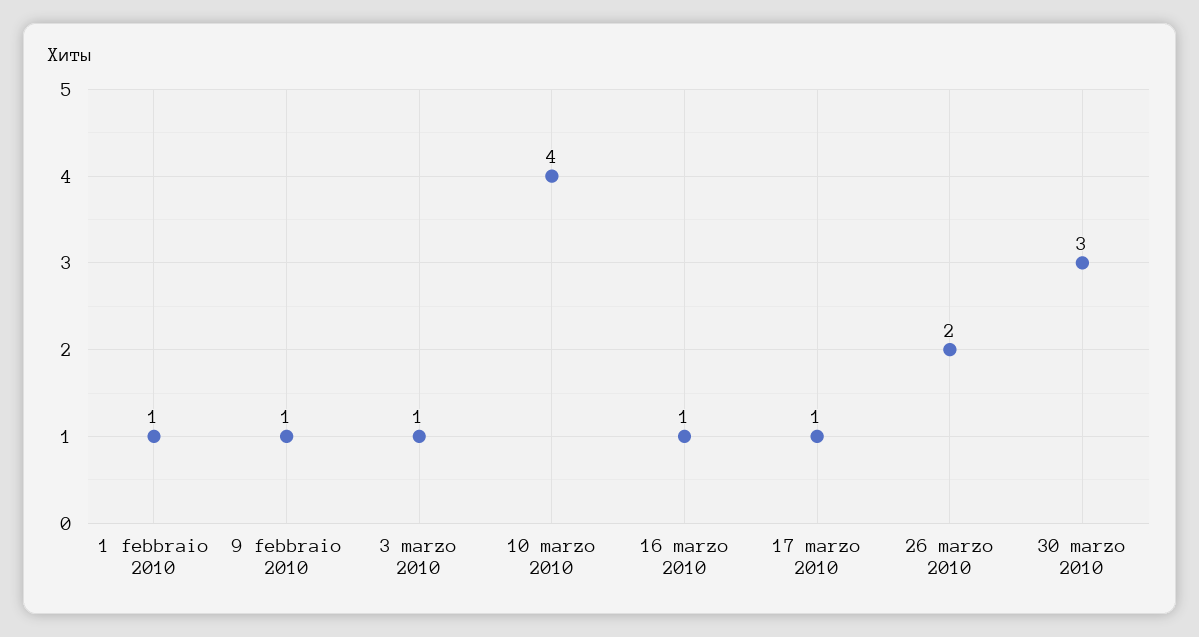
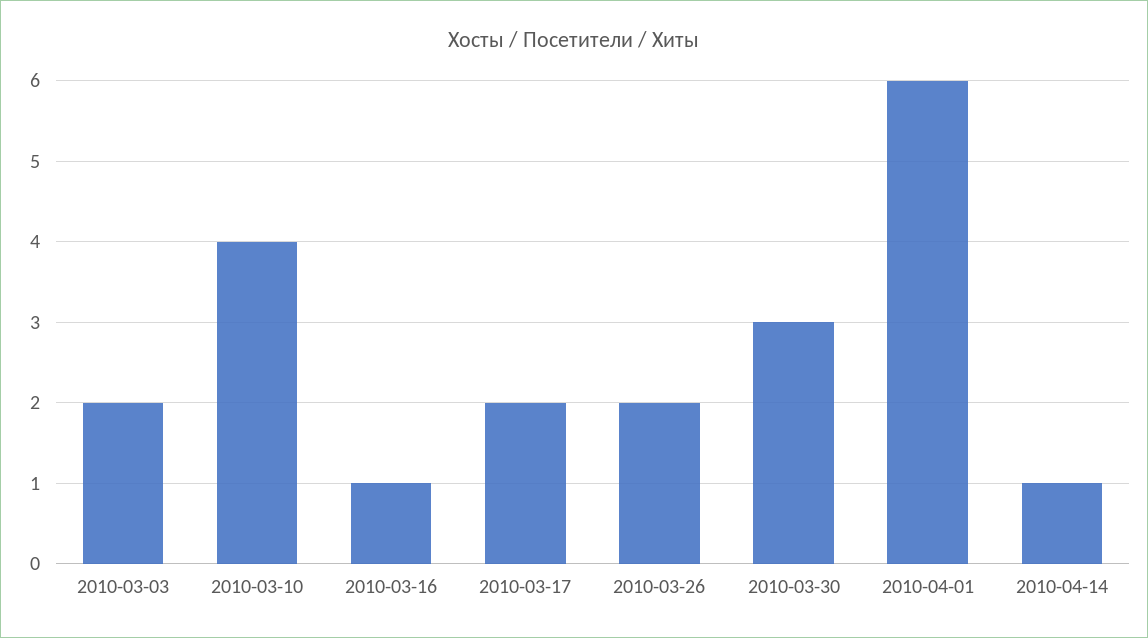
1 febbraio 2010: 1 -> none
9 febbraio 2010: 1 -> none
3 marzo 2010: 1 -> 2
17 marzo 2010: 1 -> 2
2010-04-01: none -> 6
2010-04-14: none -> 1

